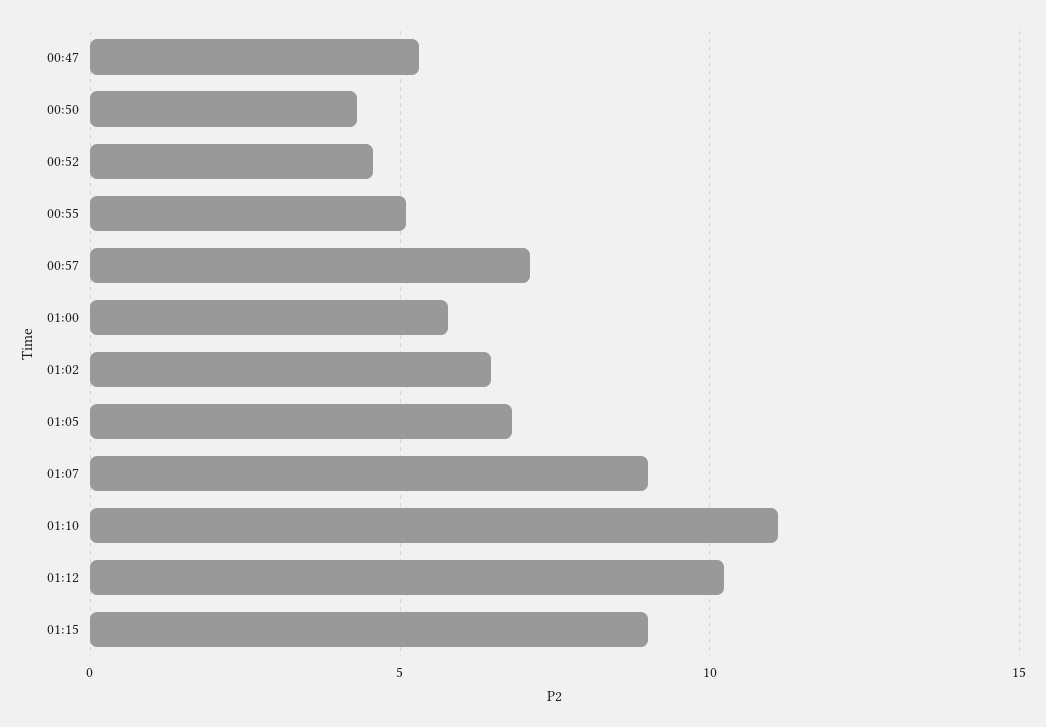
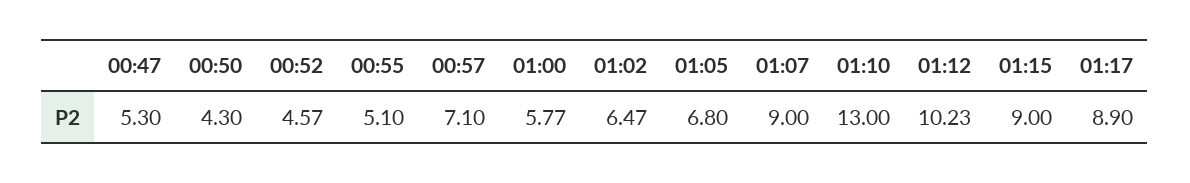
01:10: 11 -> 13
01:17: none -> 8.9

